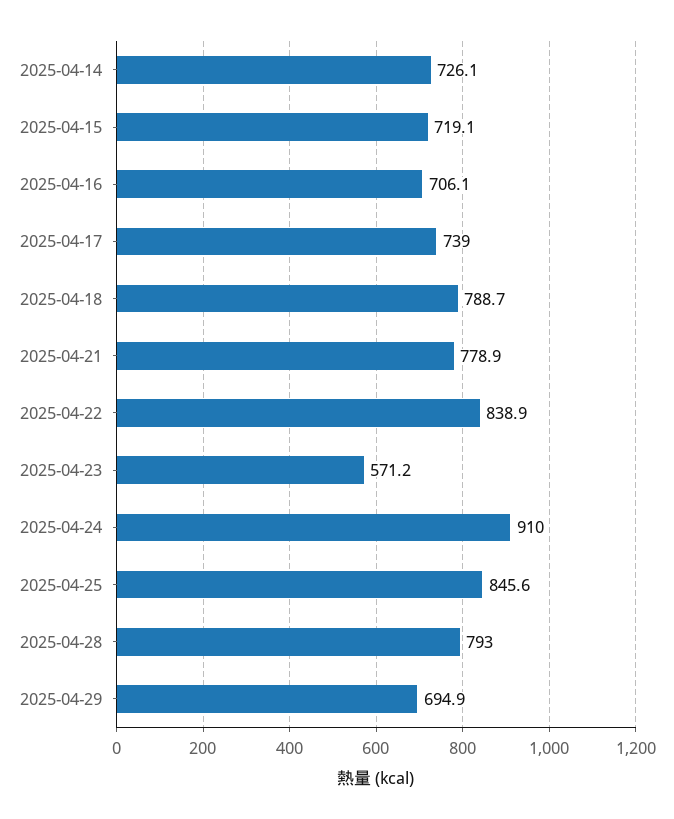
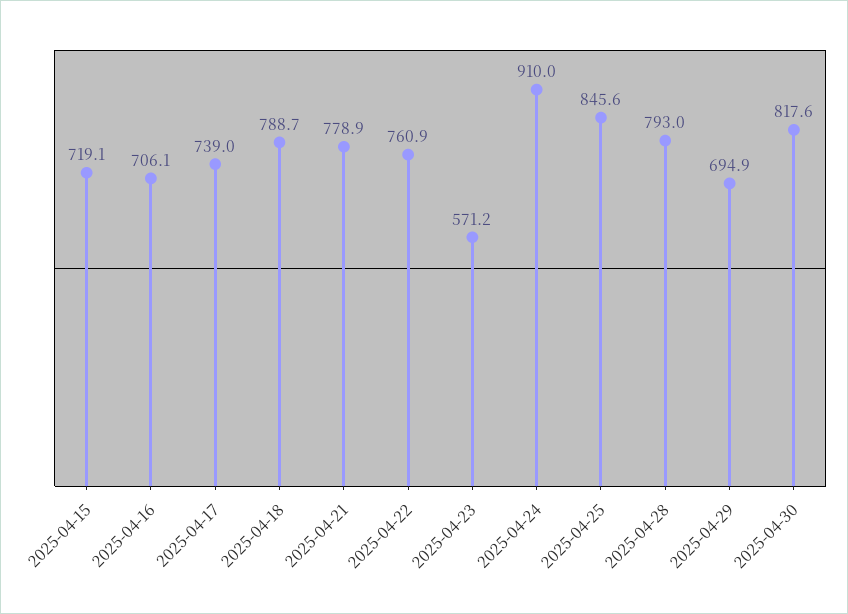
2025-04-14: 726.1 -> none
2025-04-22: 838.9 -> 760.9
2025-04-30: none -> 817.6

